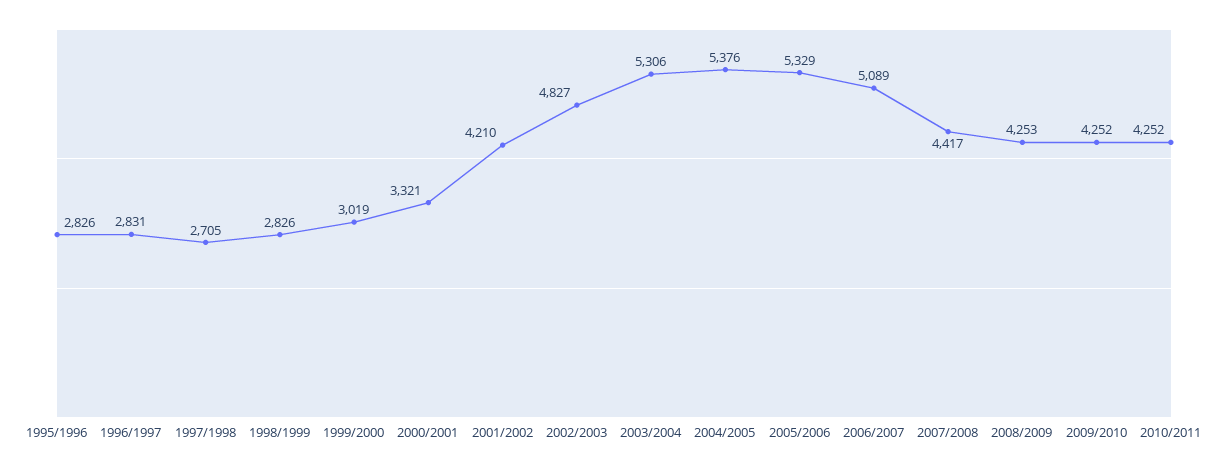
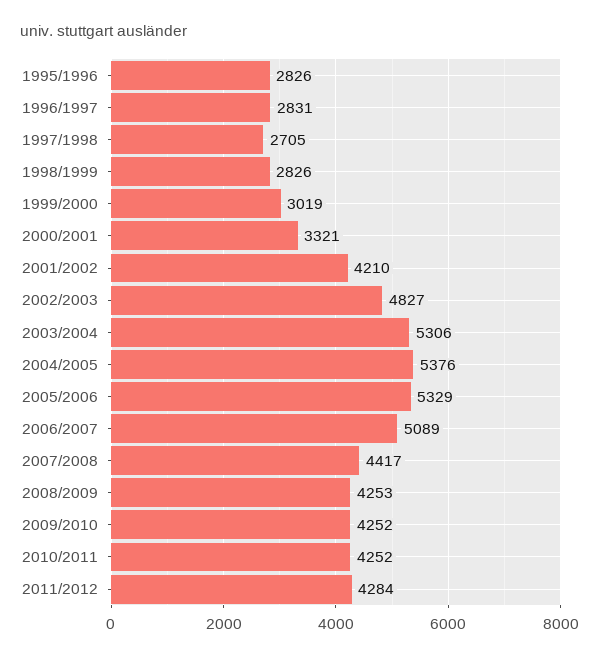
2011/2012: none -> 4284

